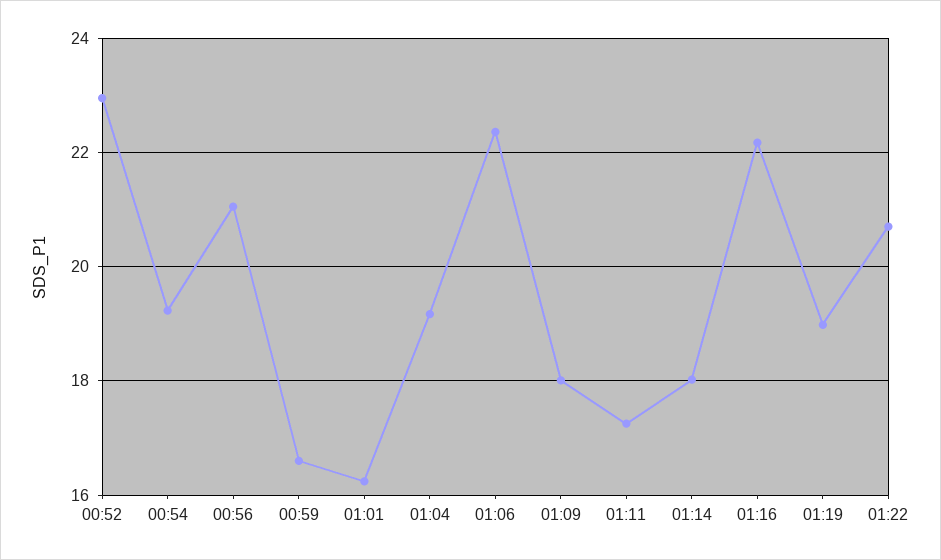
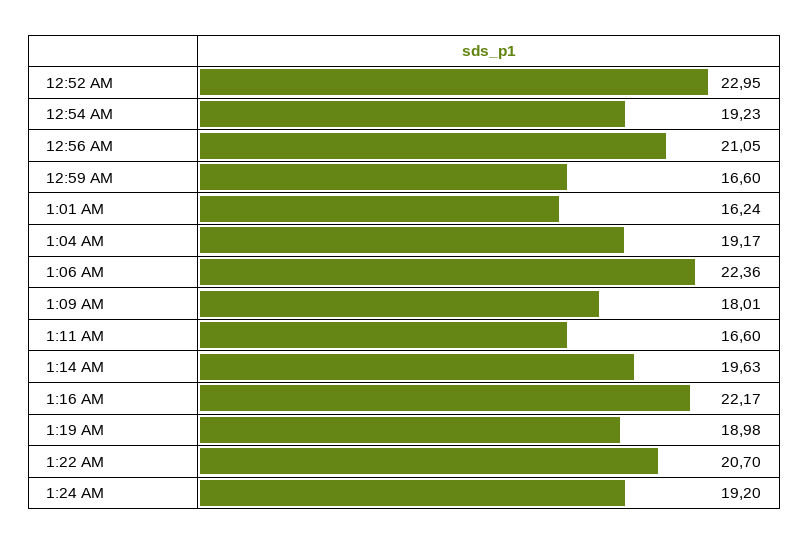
01:11: 17.2 -> 16.6
01:14: 18 -> 19.63
1:24 AM: none -> 19.2

